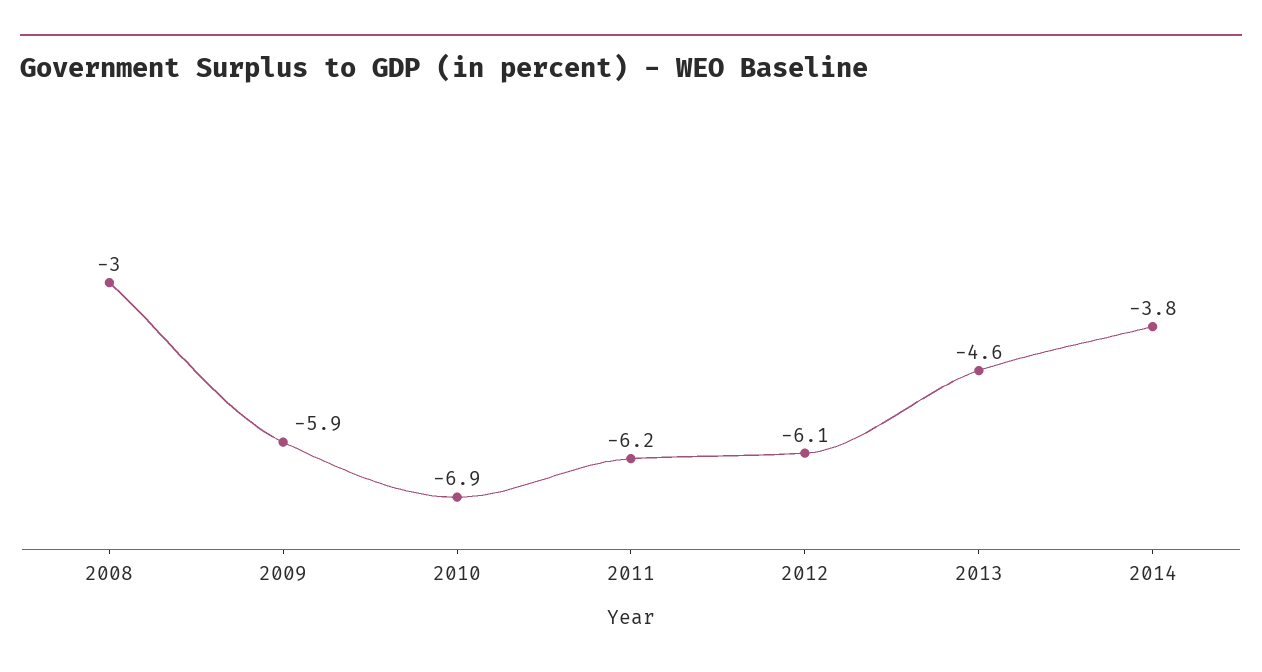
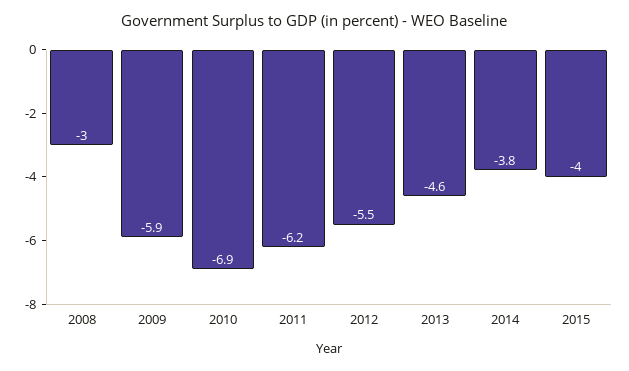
2012: -6.1 -> -5.5
2015: none -> -4

